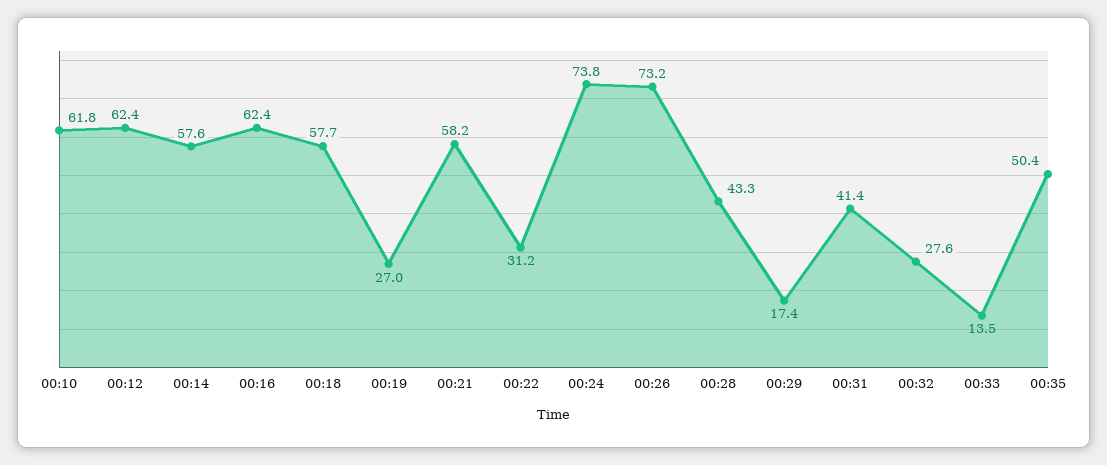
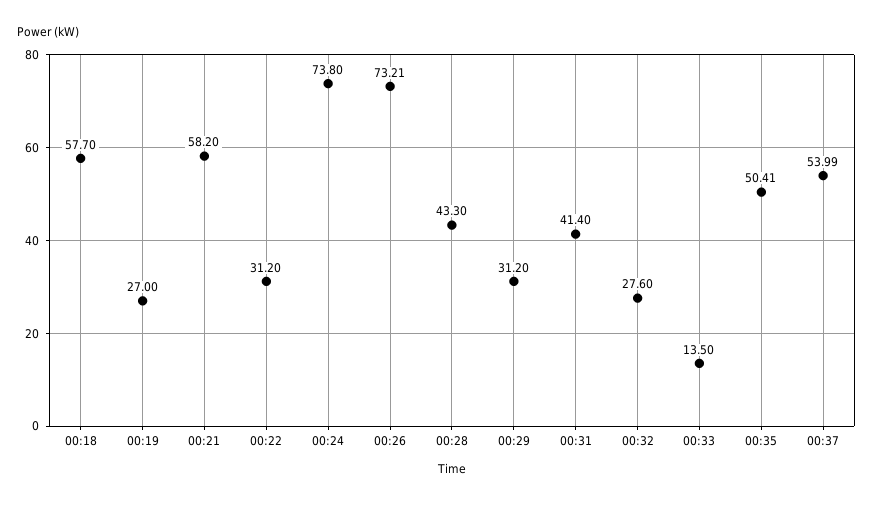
00:10: 61.8 -> none
00:12: 62.4 -> none
00:14: 57.6 -> none
00:16: 62.4 -> none
00:29: 17.4 -> 31.2
00:37: none -> 53.99

